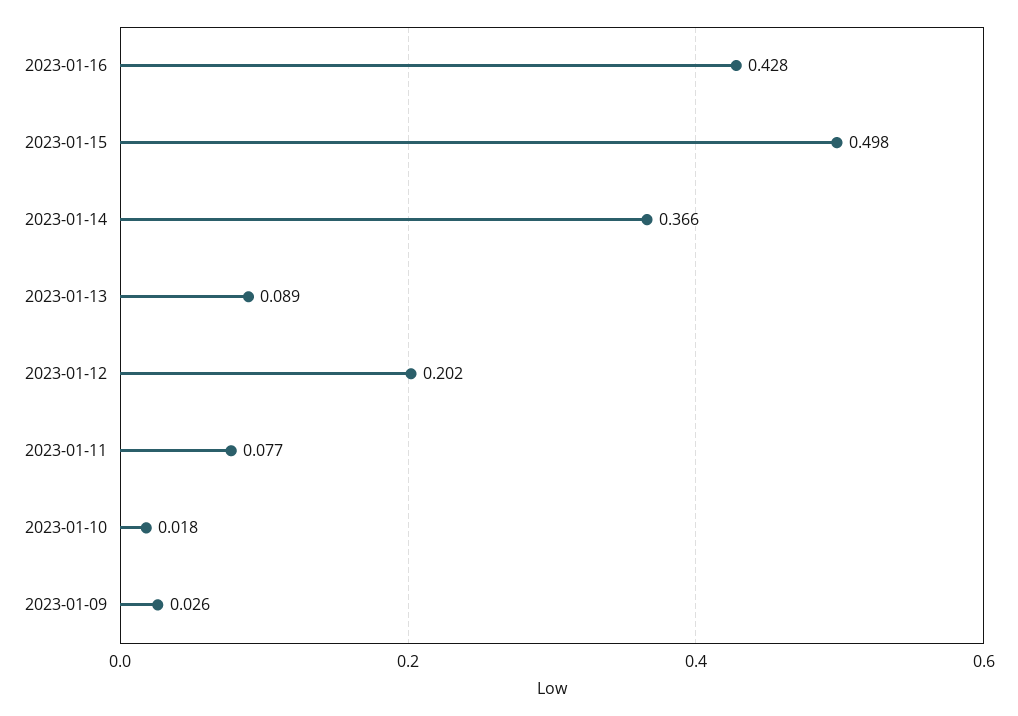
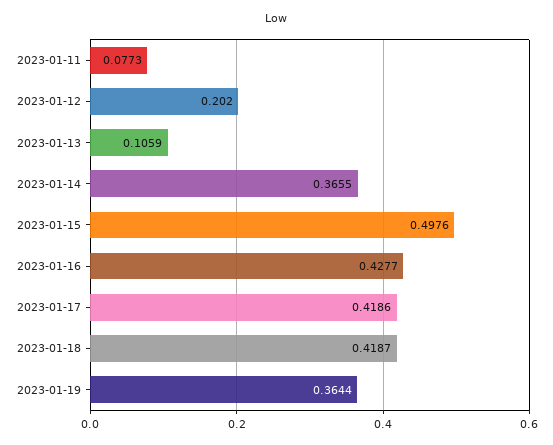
2023-01-13: 0.089 -> 0.1059
2023-01-10: 0.018 -> none
2023-01-09: 0.026 -> none
2023-01-17: none -> 0.4186
2023-01-18: none -> 0.4187
2023-01-19: none -> 0.3644

